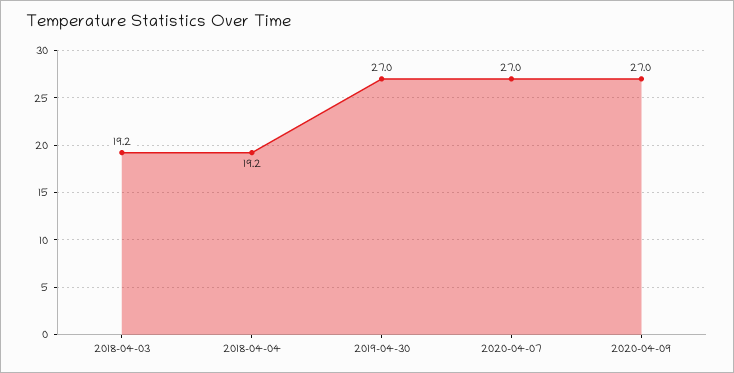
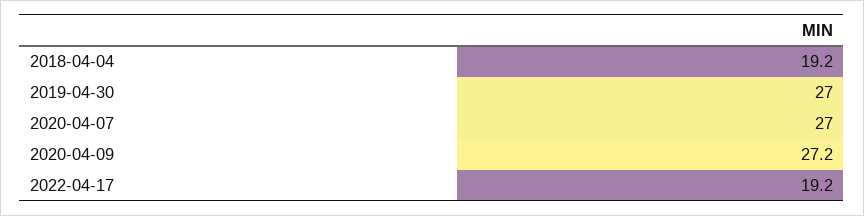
2018-04-03: 19.2 -> none
2020-04-09: 27 -> 27.2
2022-04-17: none -> 19.2

